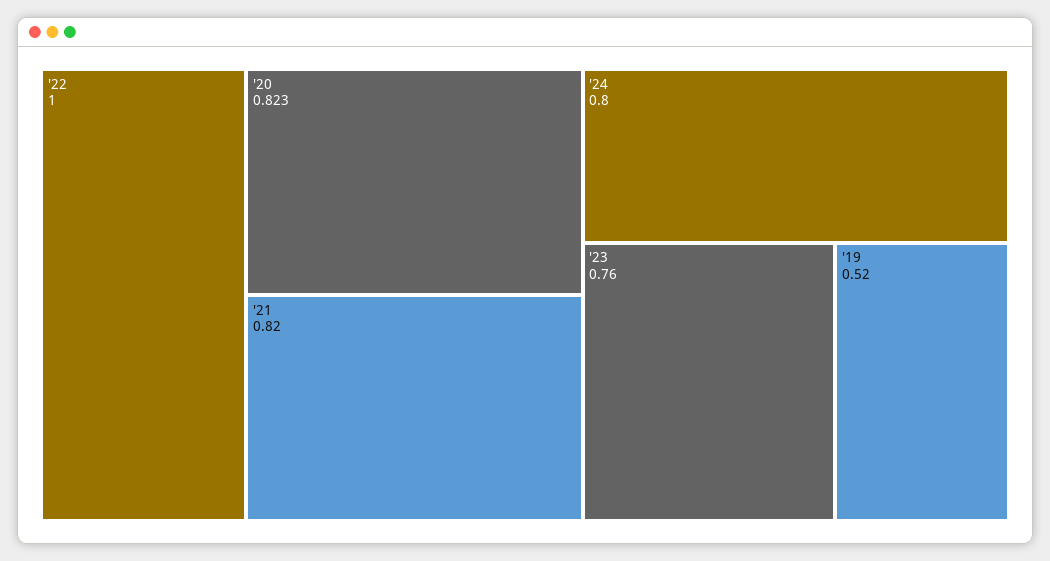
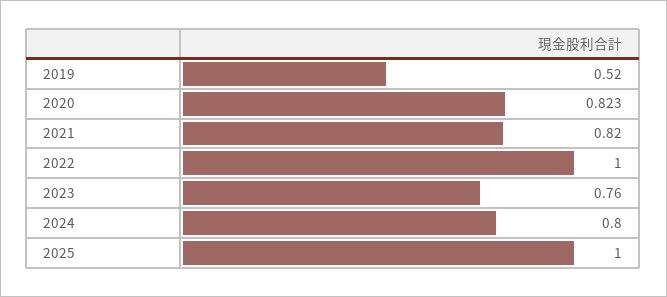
2025: none -> 1

